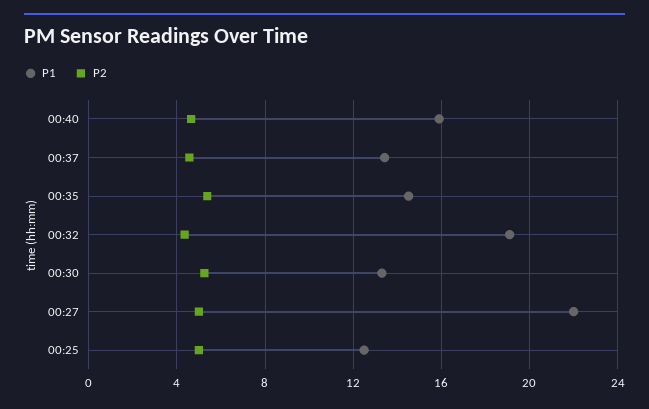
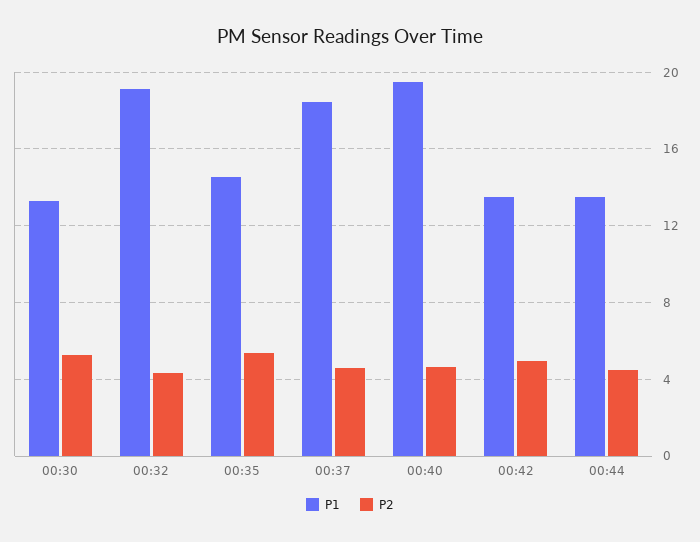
P1, 00:40: 16 -> 19.5
P1, 00:37: 13.5 -> 18.5
P1, 00:27: 22 -> none
P2, 00:27: 5 -> none
P1, 00:25: 12.5 -> none
P2, 00:25: 5 -> none
P1, 00:42: none -> 13.5
P2, 00:42: none -> 5
P1, 00:44: none -> 13.5
P2, 00:44: none -> 4.5

